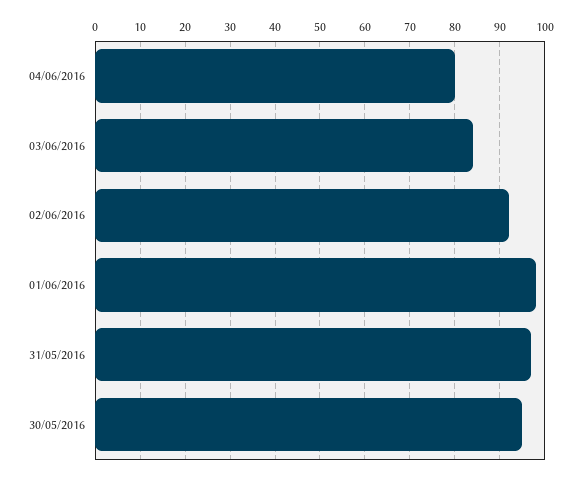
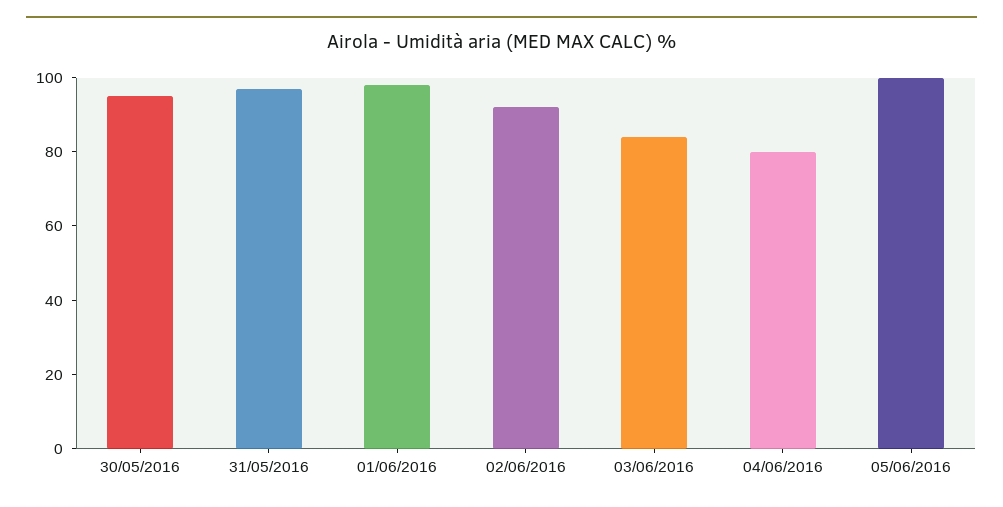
05/06/2016: none -> 100

